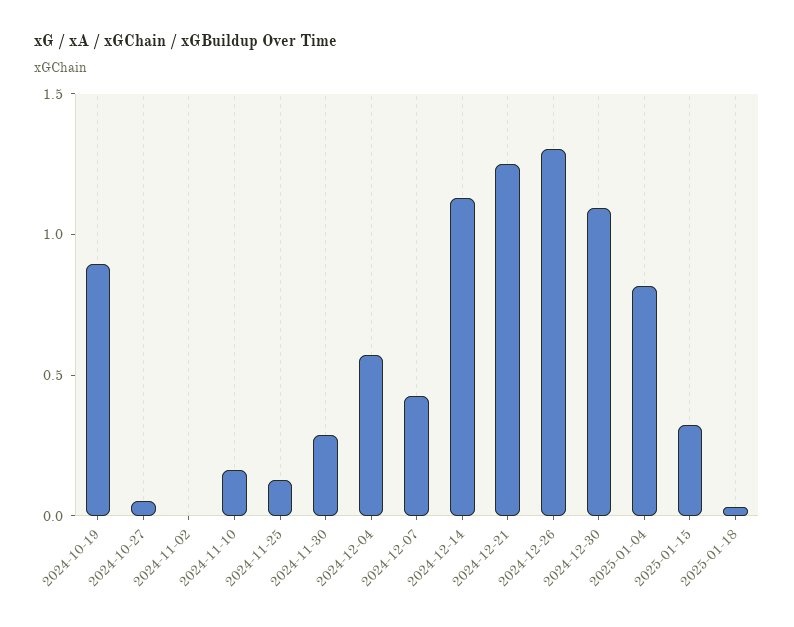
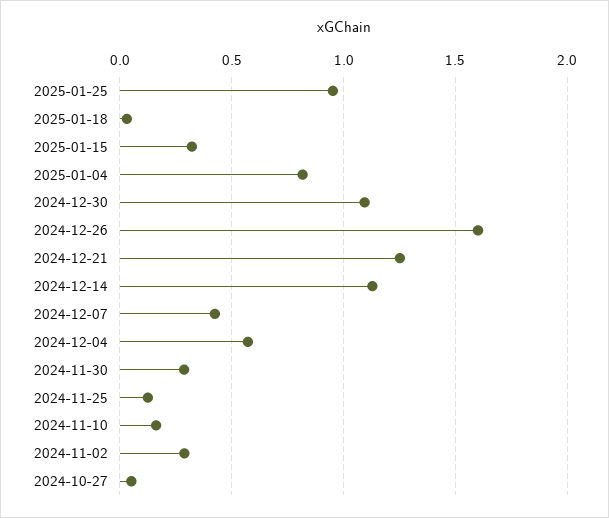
2024-10-19: 0.9 -> none
2024-11-02: 0 -> 0.3
2024-12-26: 1.3 -> 1.6
2025-01-25: none -> 0.95

